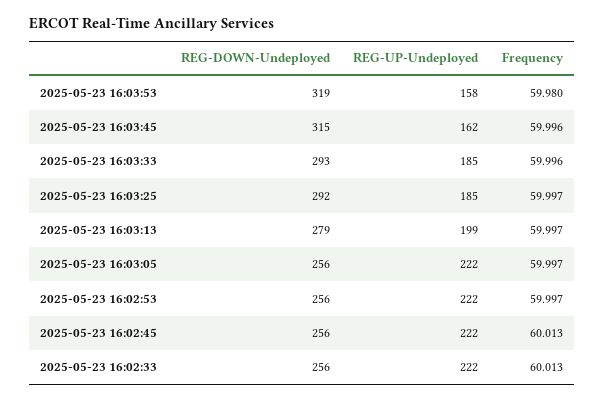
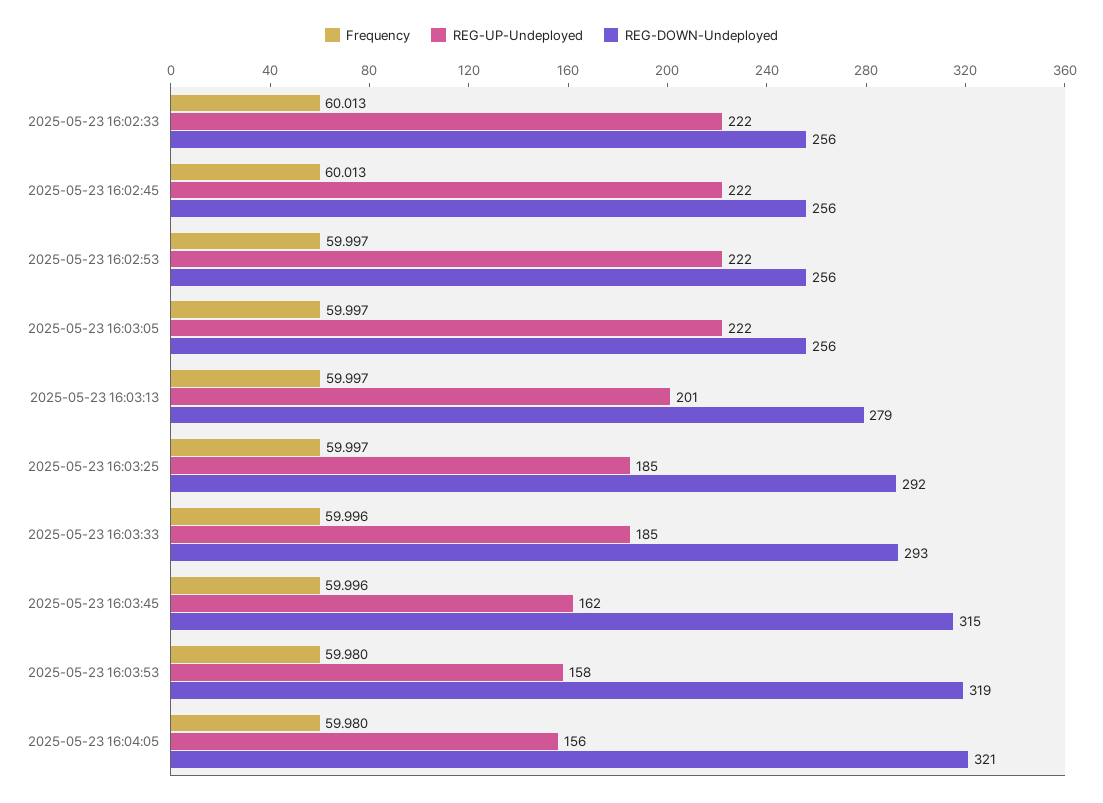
REG-UP-Undeployed, 2025-05-23 16:03:13: 199 -> 201
Frequency, 2025-05-23 16:04:05: none -> 59.98
REG-UP-Undeployed, 2025-05-23 16:04:05: none -> 156
REG-DOWN-Undeployed, 2025-05-23 16:04:05: none -> 321

